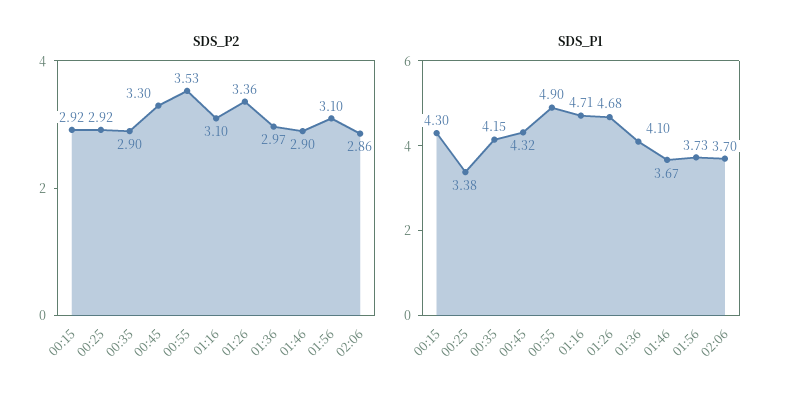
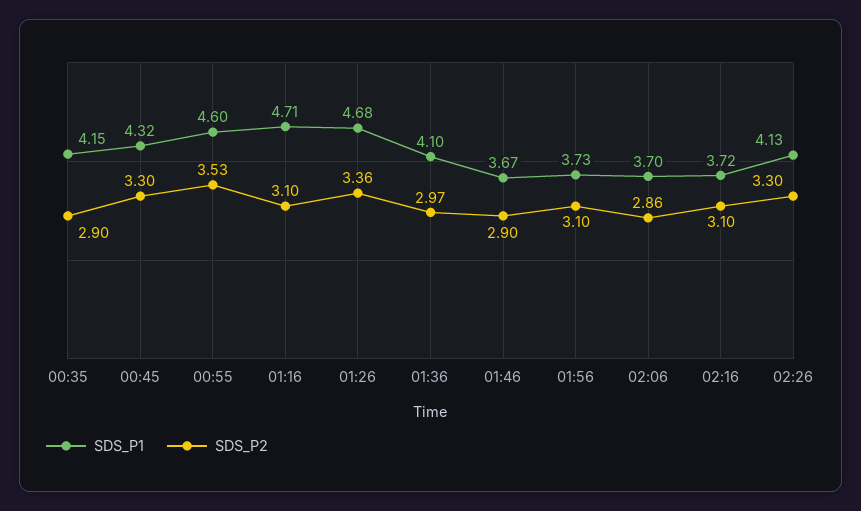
SDS_P2, 00:15: 2.92 -> none
SDS_P2, 00:25: 2.92 -> none
SDS_P1, 00:15: 4.3 -> none
SDS_P1, 00:25: 3.38 -> none
SDS_P1, 00:55: 4.9 -> 4.6
SDS_P1, 02:16: none -> 3.72
SDS_P2, 02:16: none -> 3.1
SDS_P1, 02:26: none -> 4.13
SDS_P2, 02:26: none -> 3.3

